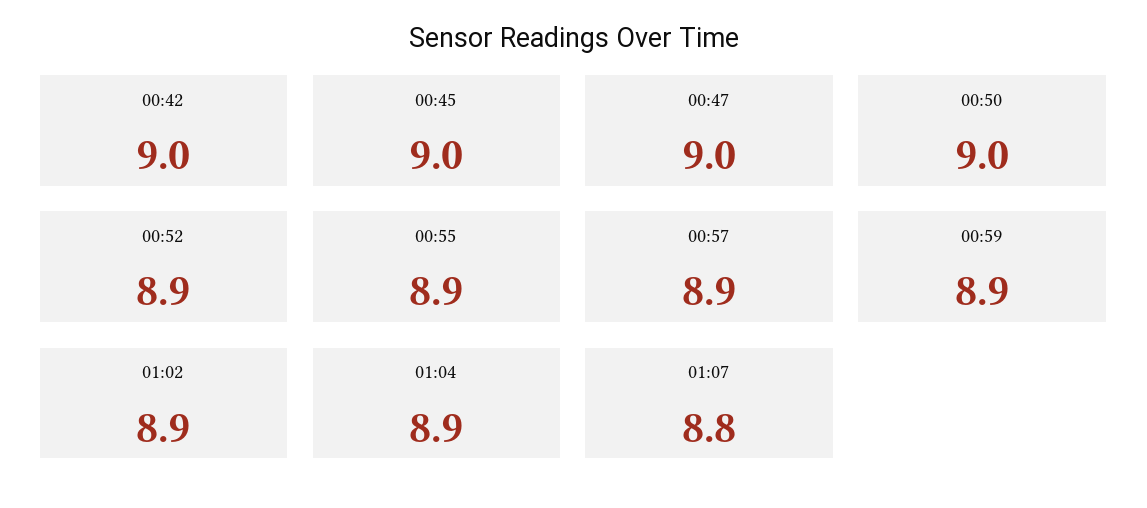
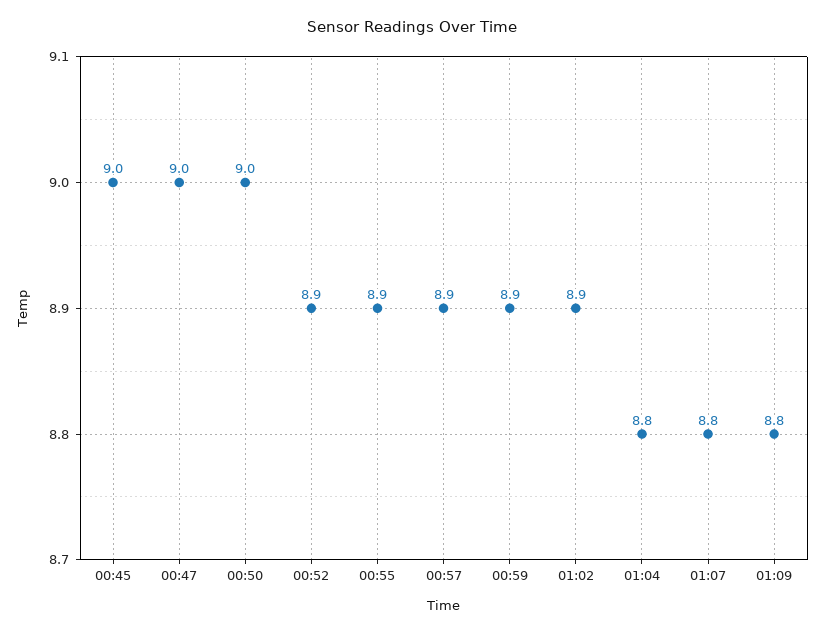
00:42: 9 -> none
01:04: 8.9 -> 8.8
01:09: none -> 8.8

